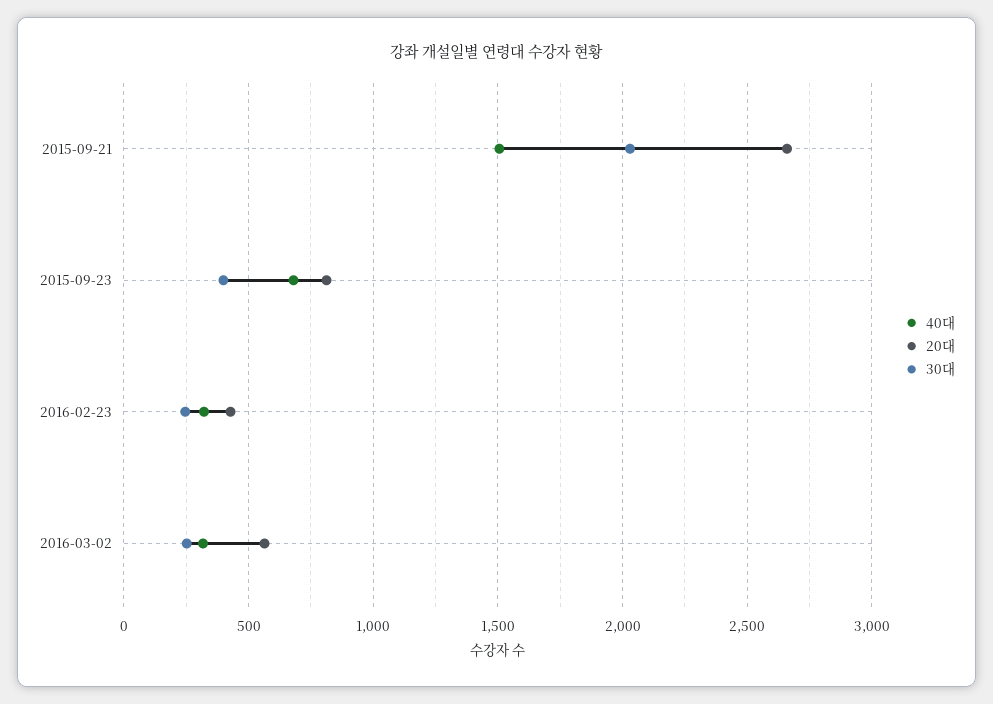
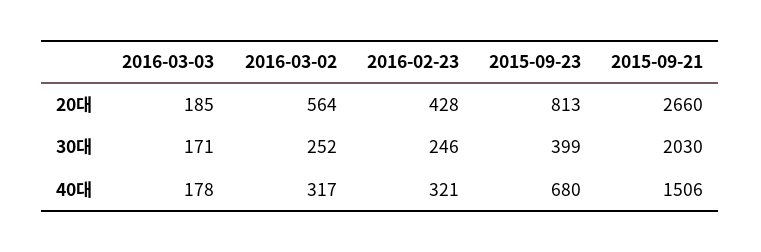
20대, 2016-03-03: none -> 185
30대, 2016-03-03: none -> 171
40대, 2016-03-03: none -> 178

